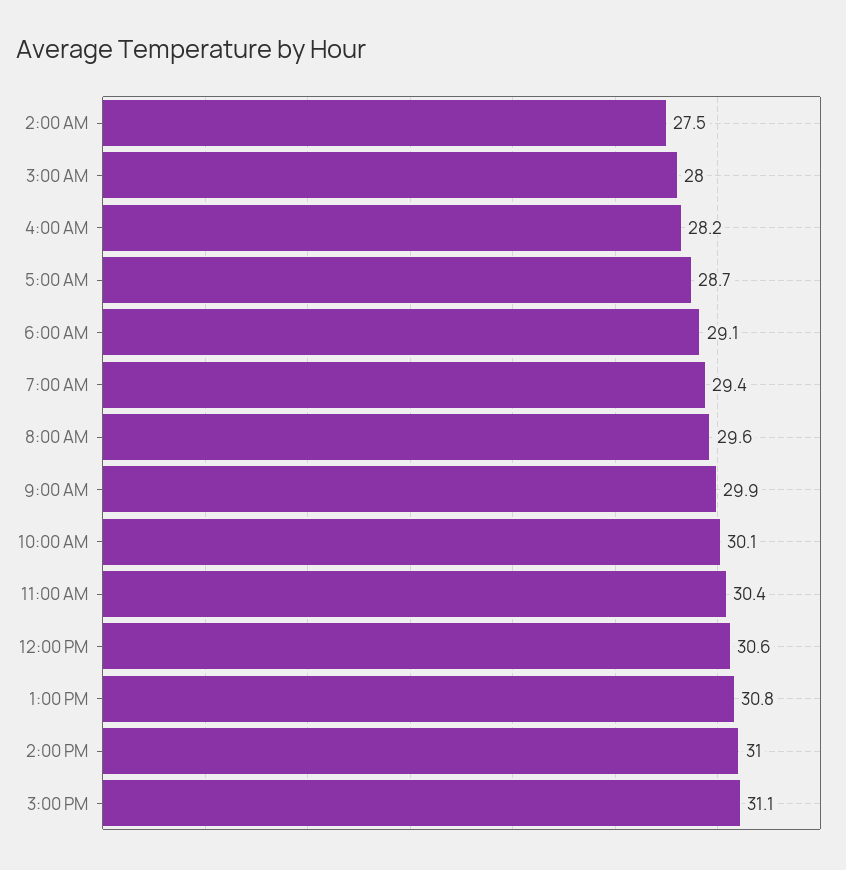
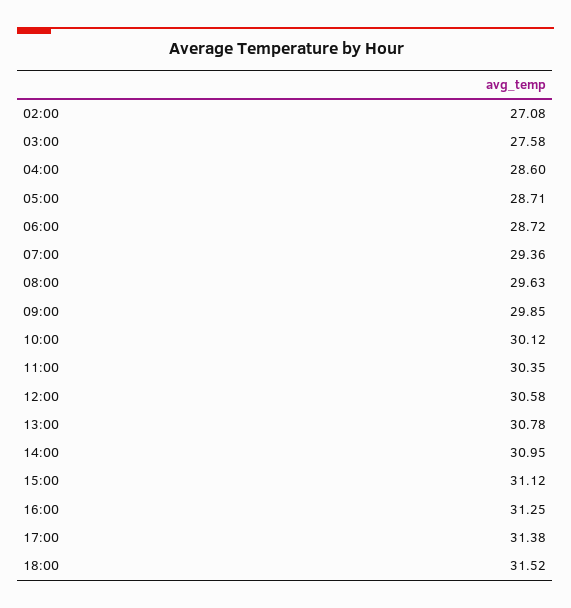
2:00 AM: 27.5 -> 27.08
3:00 AM: 28 -> 27.58
4:00 AM: 28.2 -> 28.6
6:00 AM: 29.1 -> 28.72
16:00: none -> 31.25
17:00: none -> 31.38
18:00: none -> 31.52

